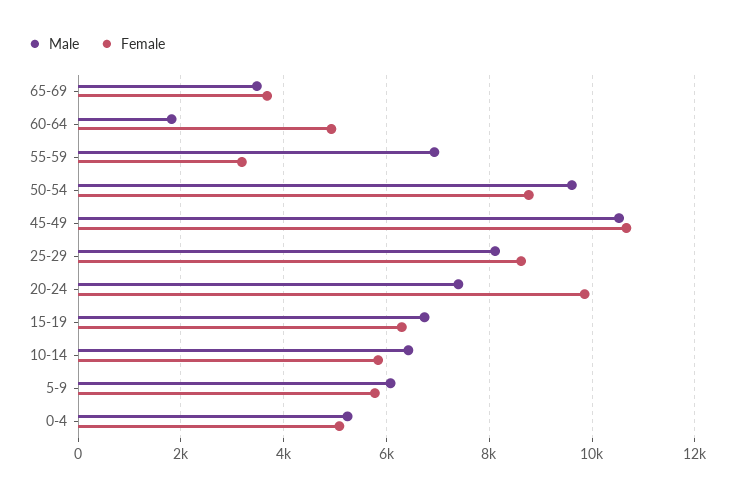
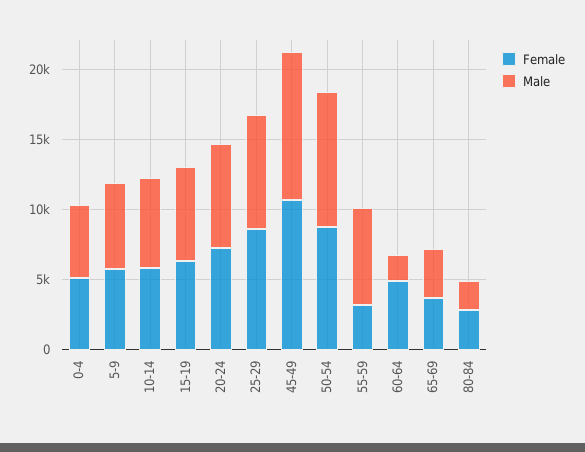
Female, 20-24: 9800 -> 7000
Female, 80-84: none -> 3000
Male, 80-84: none -> 2000

